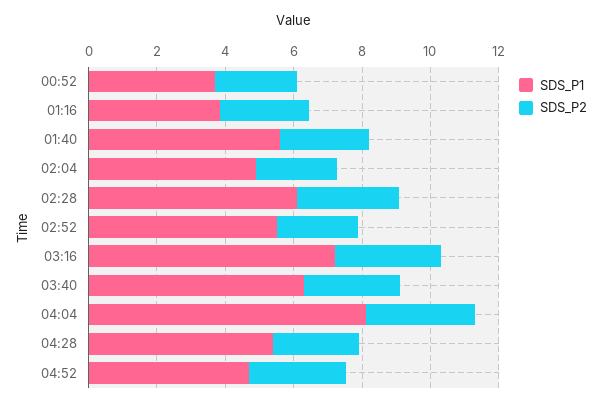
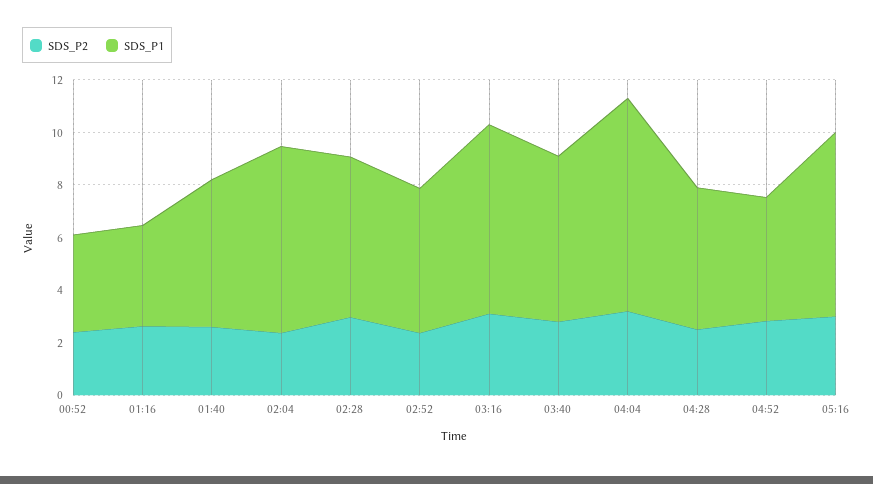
SDS_P1, 02:04: 5 -> 7
SDS_P2, 05:16: none -> 3
SDS_P1, 05:16: none -> 7

